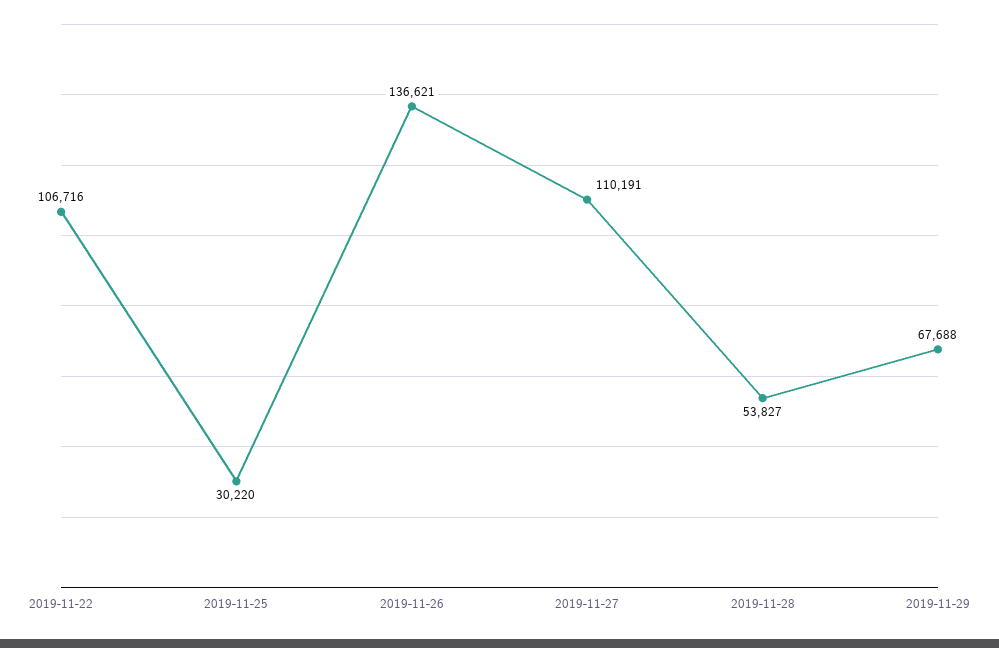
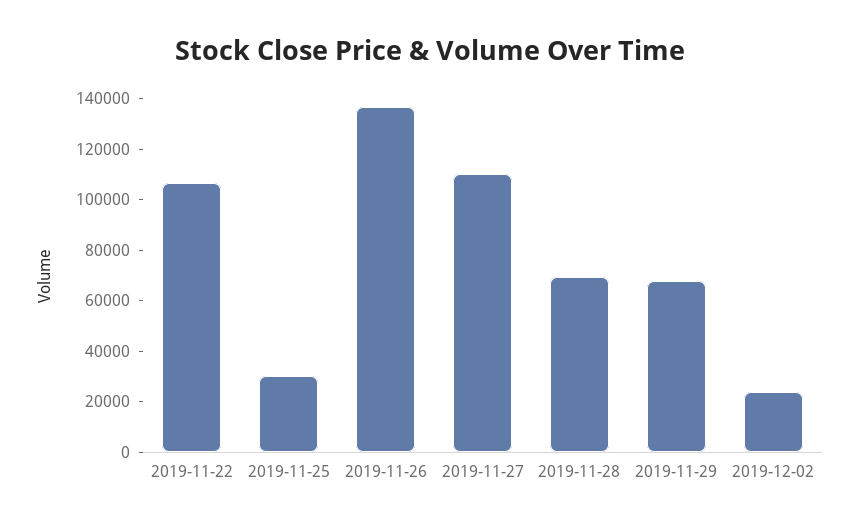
2019-11-28: 53827 -> 70000
2019-12-02: none -> 25000

